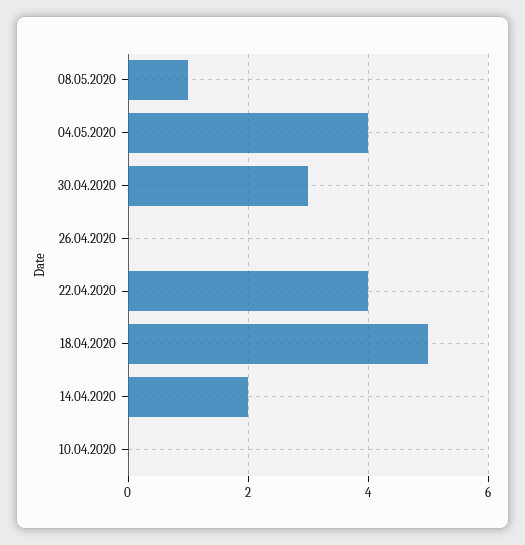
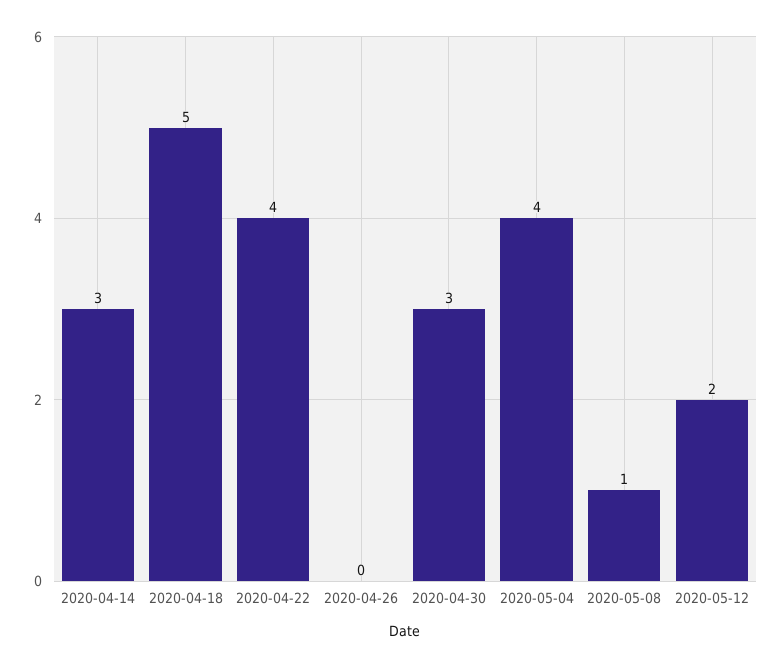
14.04.2020: 2 -> 3
10.04.2020: 0 -> none
2020-05-12: none -> 2

